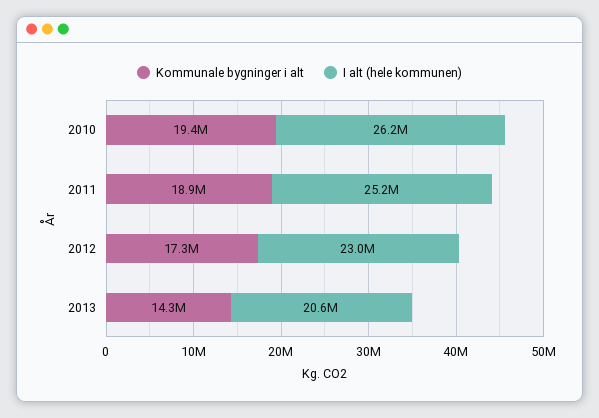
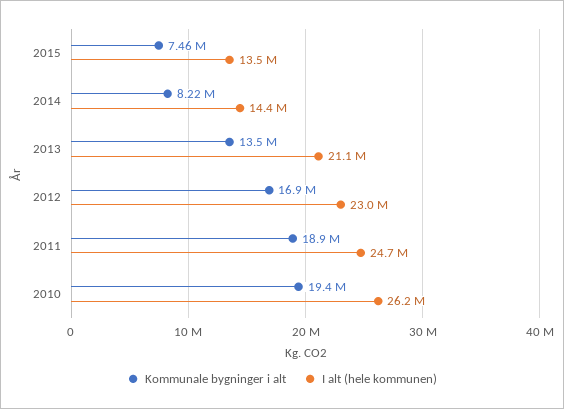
I alt (hele kommunen), 2011: 25200000 -> 24700000
Kommunale bygninger i alt, 2012: 17300000 -> 16900000
Kommunale bygninger i alt, 2013: 14300000 -> 13500000
I alt (hele kommunen), 2013: 20600000 -> 21100000
Kommunale bygninger i alt, 2015: none -> 7460000
I alt (hele kommunen), 2015: none -> 13500000
Kommunale bygninger i alt, 2014: none -> 8220000
I alt (hele kommunen), 2014: none -> 14400000

